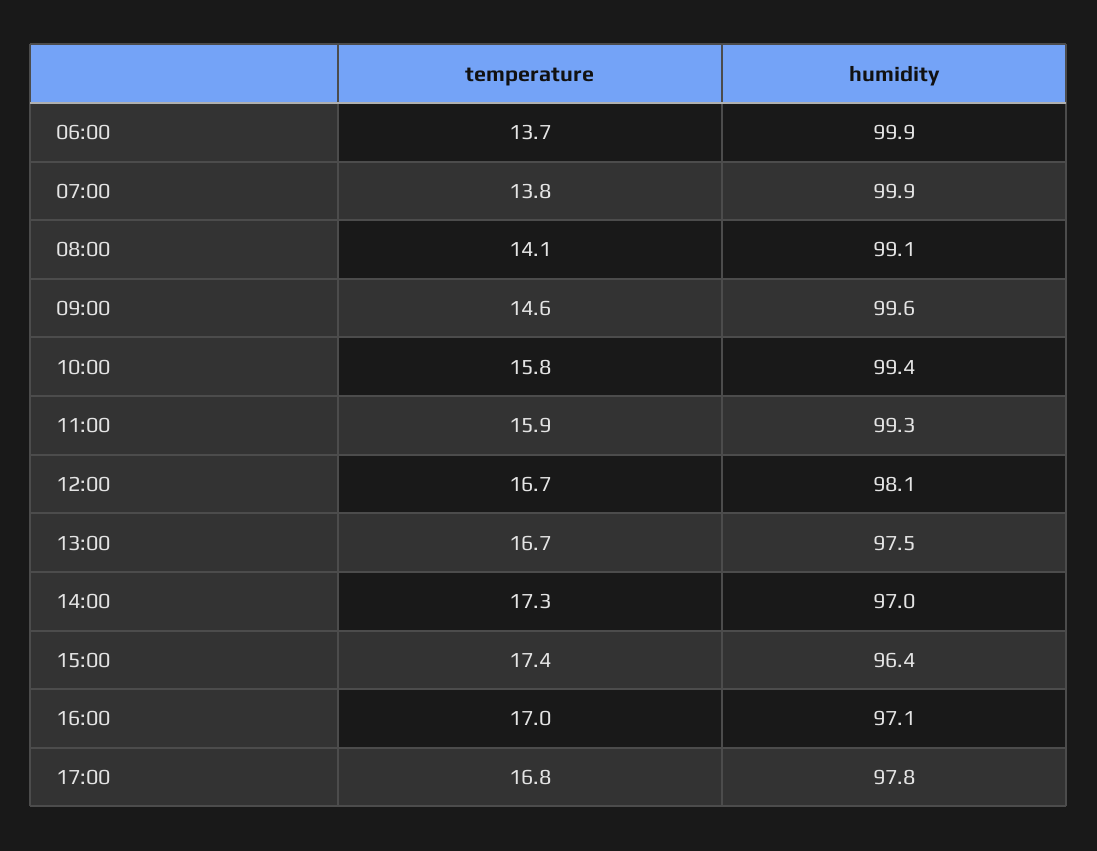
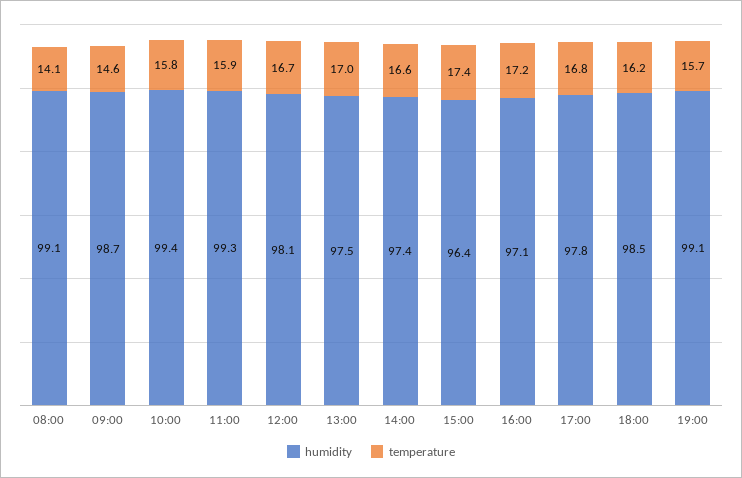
temperature, 06:00: 13.7 -> none
humidity, 06:00: 99.9 -> none
temperature, 07:00: 13.8 -> none
humidity, 07:00: 99.9 -> none
humidity, 09:00: 99.6 -> 98.7
temperature, 13:00: 16.7 -> 17
temperature, 14:00: 17.3 -> 16.6
humidity, 14:00: 97 -> 97.4
temperature, 16:00: 17 -> 17.2
humidity, 18:00: none -> 98.5
temperature, 18:00: none -> 16.2
humidity, 19:00: none -> 99.1
temperature, 19:00: none -> 15.7

